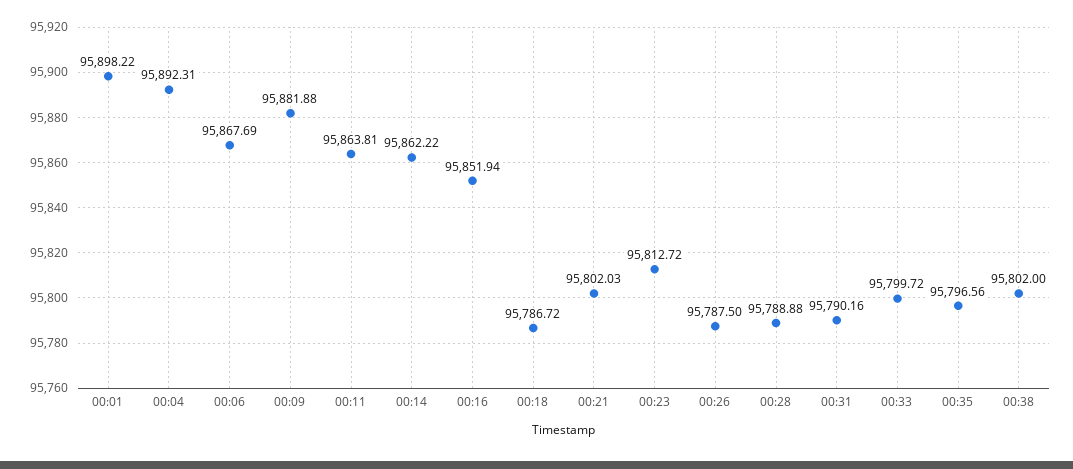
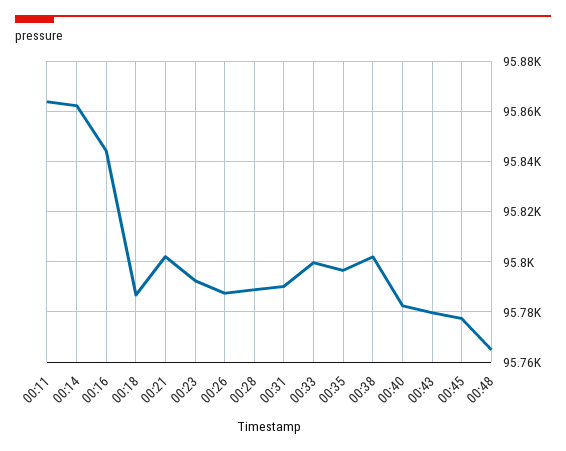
00:01: 95898.22 -> none
00:04: 95892.31 -> none
00:06: 95867.69 -> none
00:09: 95881.88 -> none
00:16: 95851.94 -> 95845
00:23: 95812.72 -> 95792.5
00:40: none -> 95782.5
00:43: none -> 95780
00:45: none -> 95777.5
00:48: none -> 95765

